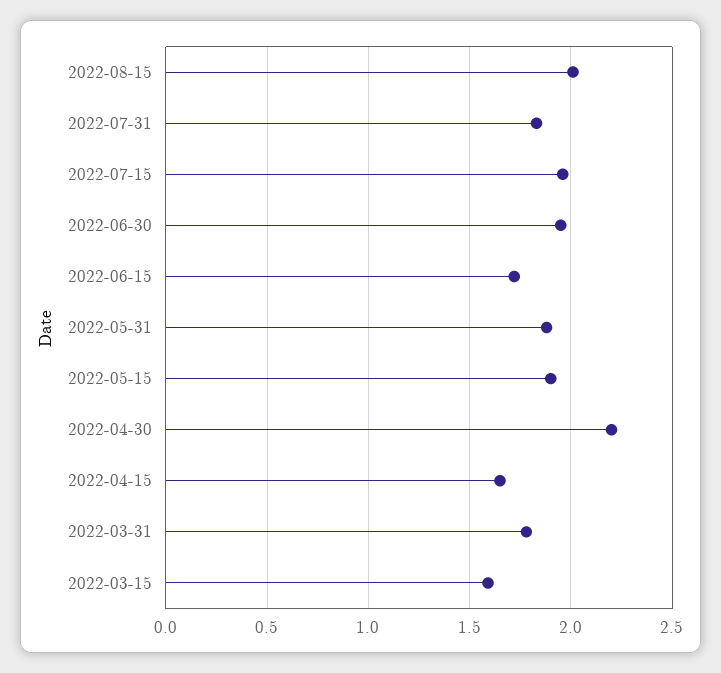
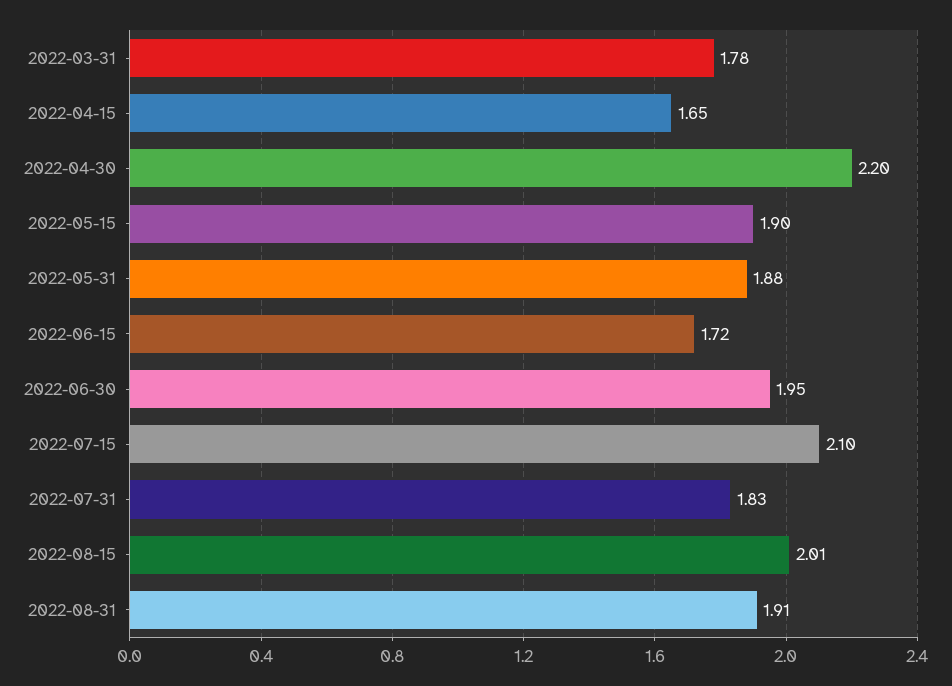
2022-07-15: 1.95 -> 2.1
2022-03-15: 1.6 -> none
2022-08-31: none -> 1.91

